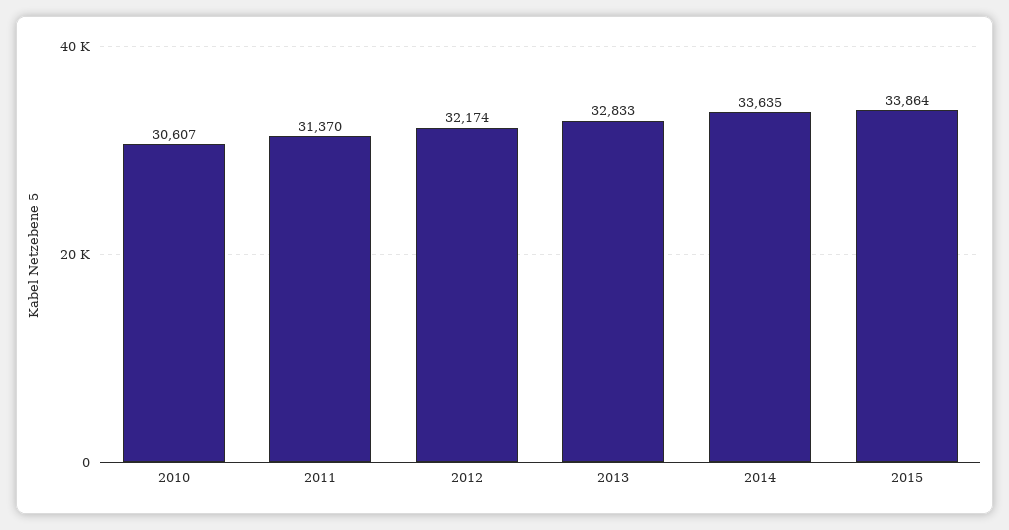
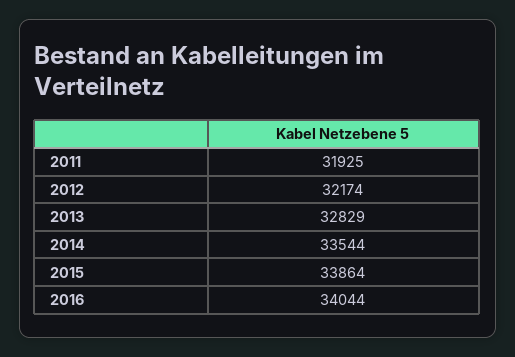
2010: 30607 -> none
2011: 31370 -> 31925
2013: 32833 -> 32829
2014: 33635 -> 33544
2016: none -> 34044

